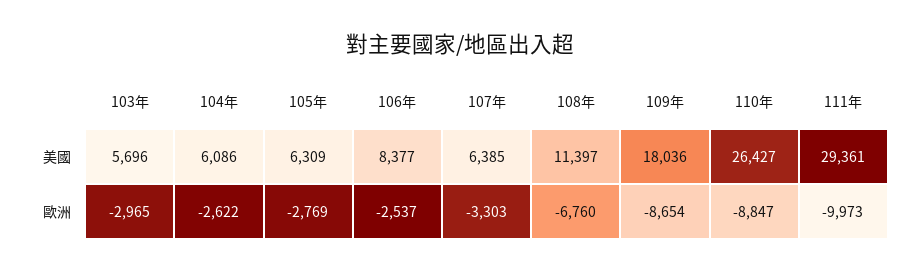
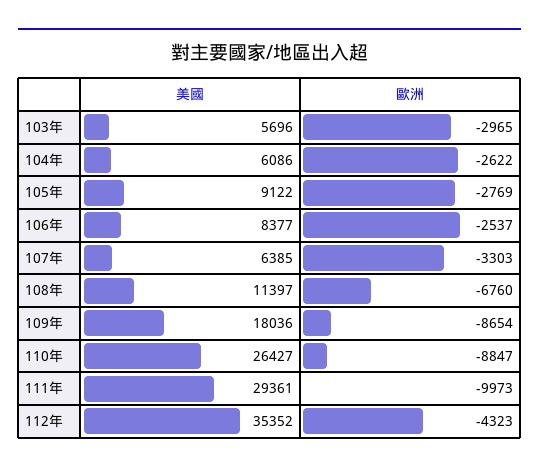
105年, 美國: 6309 -> 9122
112年, 美國: none -> 35352
112年, 歐洲: none -> -4323

